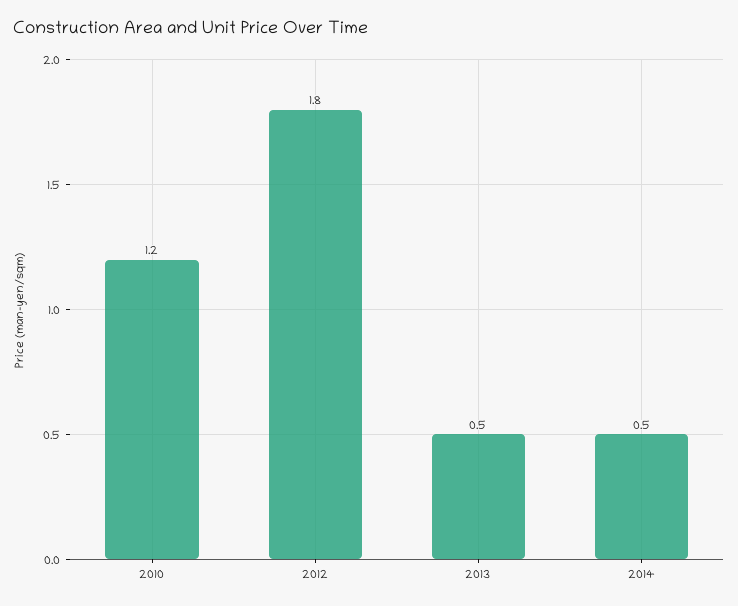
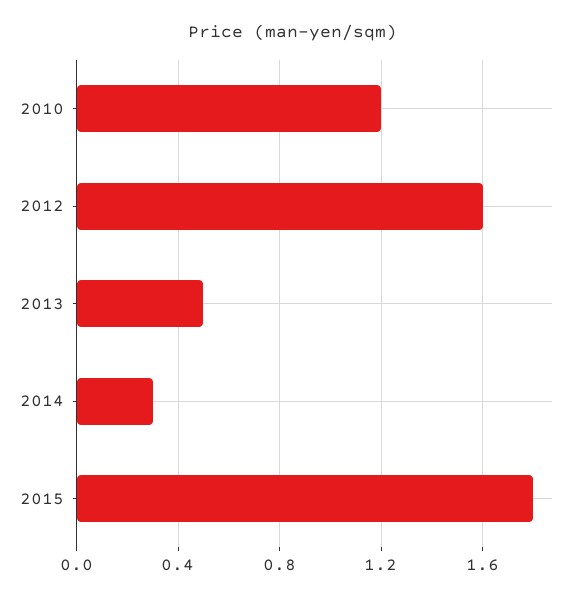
2012: 1.8 -> 1.6
2014: 0.5 -> 0.3
2015: none -> 1.8

